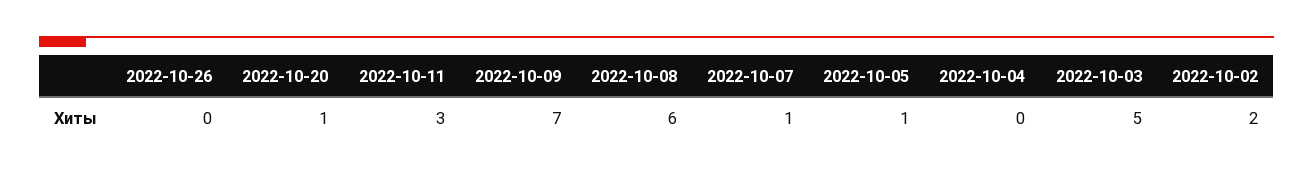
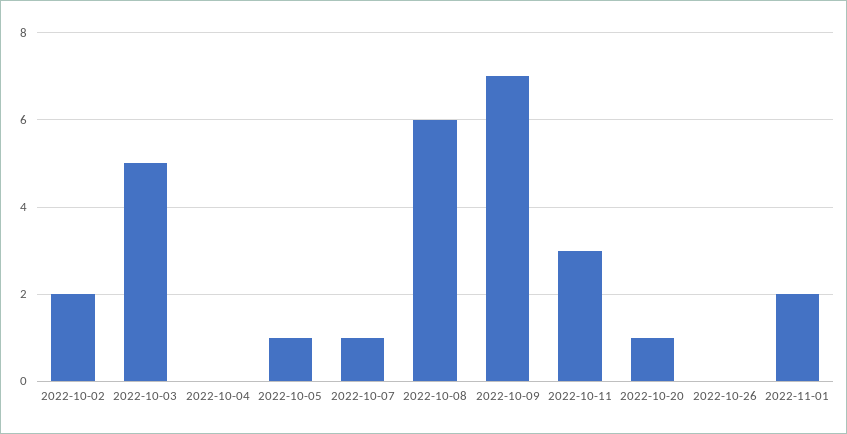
2022-11-01: none -> 2

